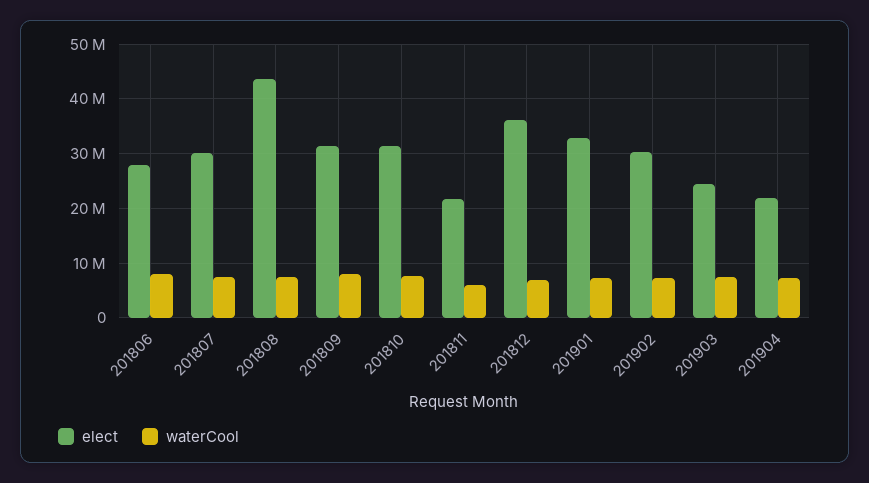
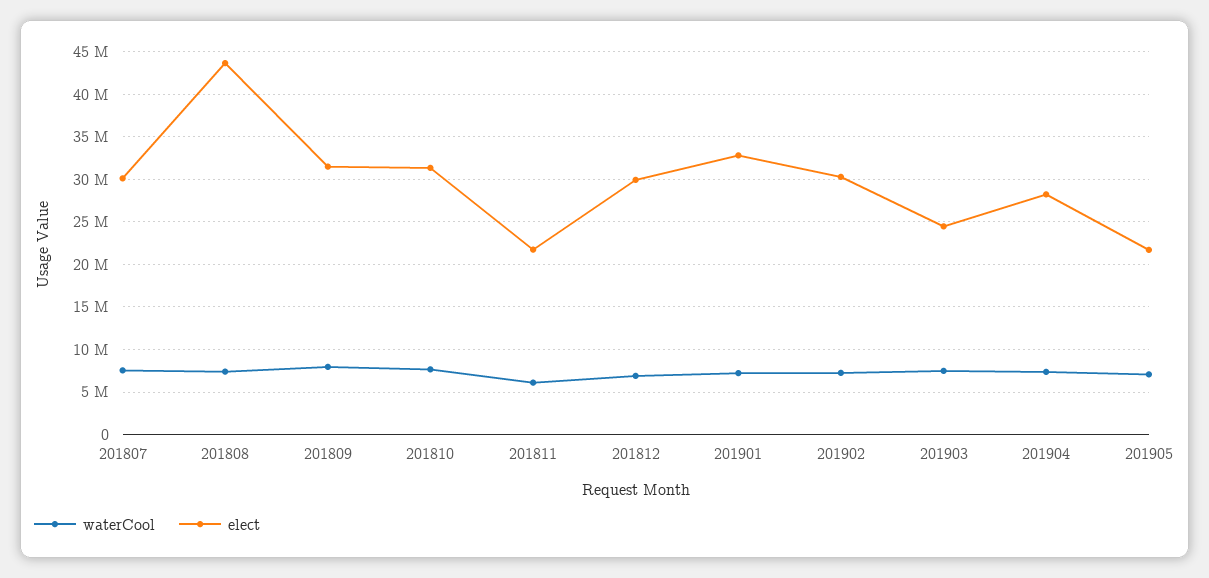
elect, 201806: 28000000 -> none
waterCool, 201806: 8000000 -> none
elect, 201812: 36000000 -> 30000000
elect, 201904: 22000000 -> 28000000
waterCool, 201905: none -> 7000000
elect, 201905: none -> 22000000

